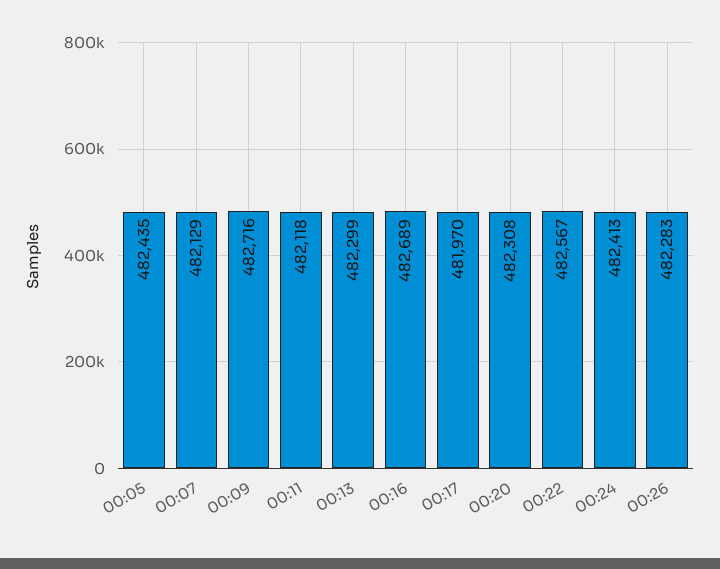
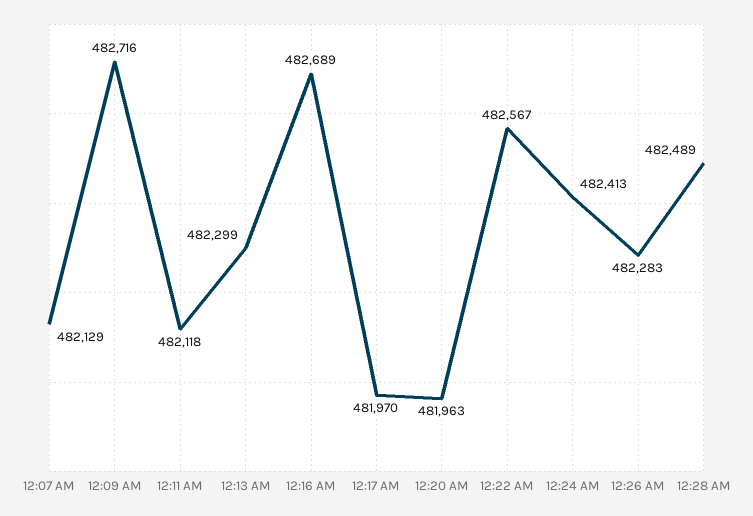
00:05: 482435 -> none
00:20: 482308 -> 481963
12:28 AM: none -> 482489

